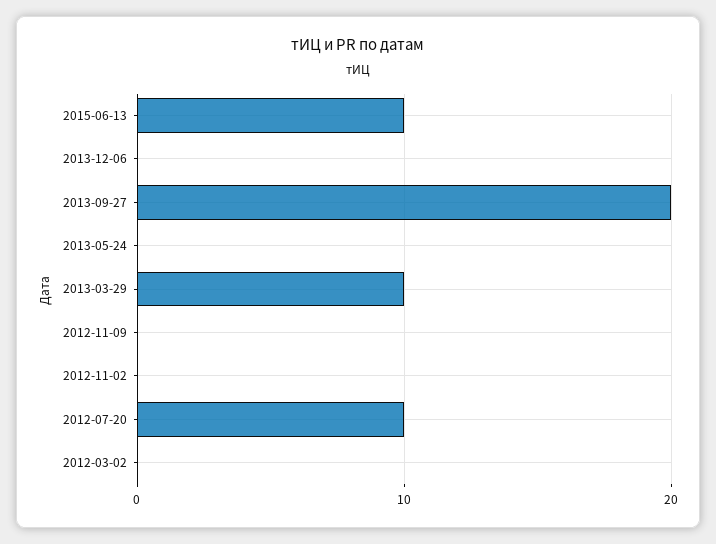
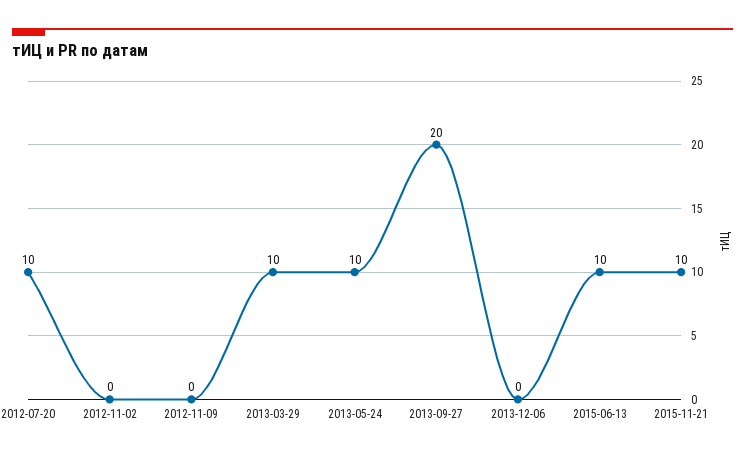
2013-05-24: 0 -> 10
2012-03-02: 0 -> none
2015-11-21: none -> 10

